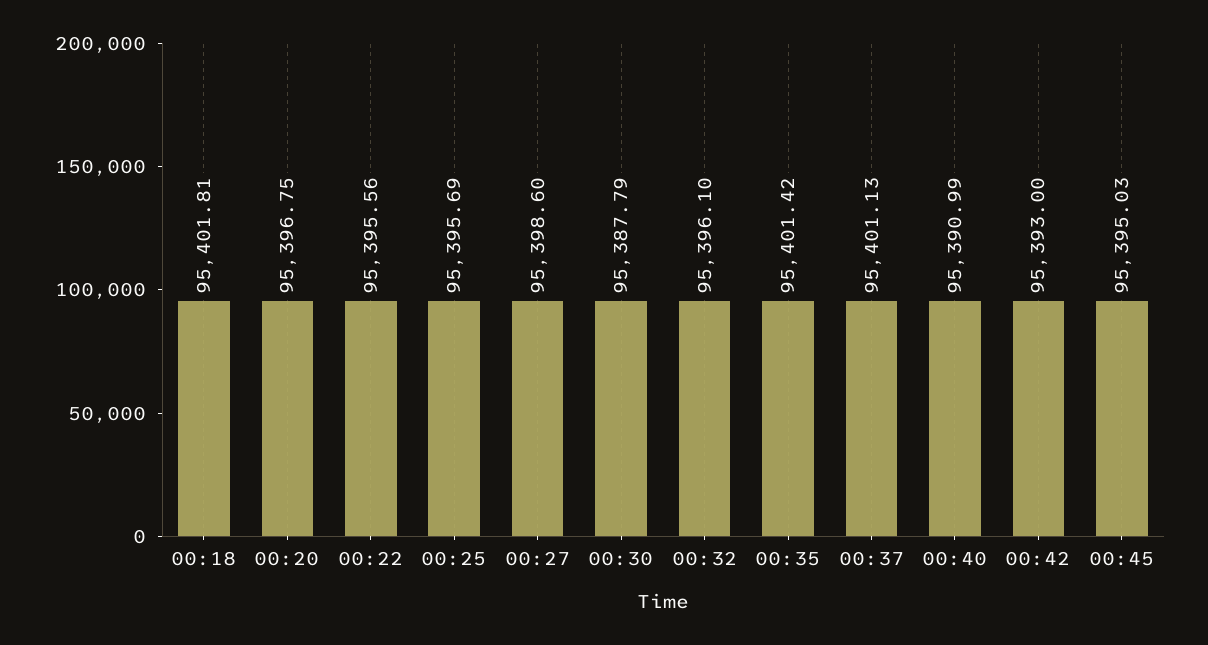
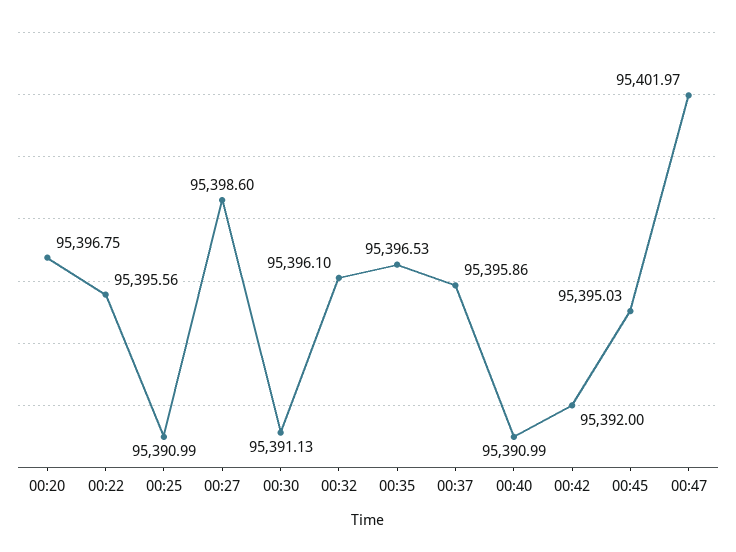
00:18: 95401.81 -> none
00:25: 95395.69 -> 95390.99
00:30: 95387.79 -> 95391.13
00:35: 95401.42 -> 95396.53
00:37: 95401.13 -> 95395.86
00:42: 95393 -> 95392
00:47: none -> 95401.97

